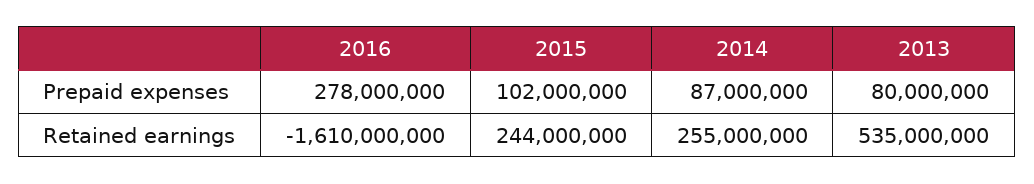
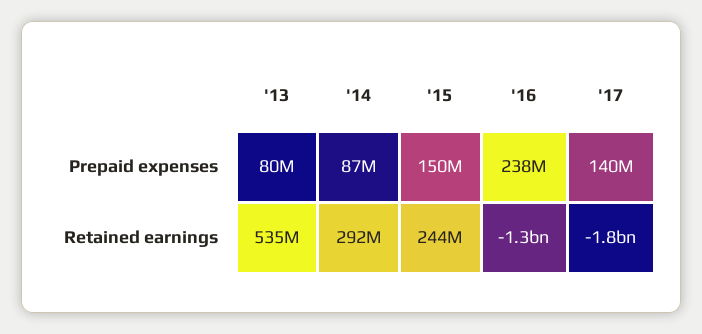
2016, Prepaid expenses: 278000000 -> 238000000
2015, Prepaid expenses: 102000000 -> 150000000
2016, Retained earnings: -1610000000 -> -1300000000
2014, Retained earnings: 255000000 -> 292000000
'17, Prepaid expenses: none -> 140000000
'17, Retained earnings: none -> -1800000000

